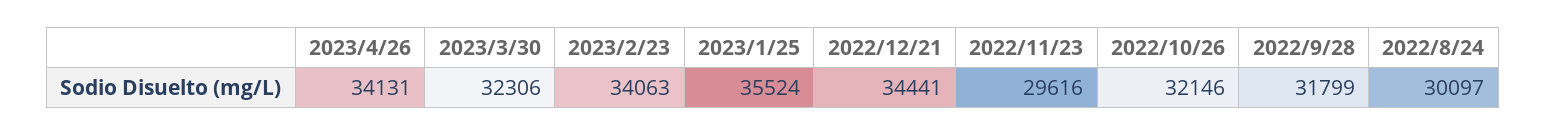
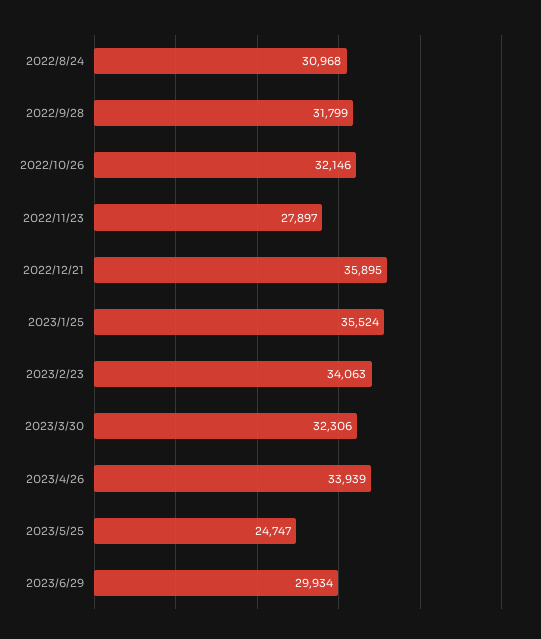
2023/4/26: 34131 -> 33939
2022/12/21: 34441 -> 35895
2022/11/23: 29616 -> 27897
2022/8/24: 30097 -> 30968
2023/5/25: none -> 24747
2023/6/29: none -> 29934

